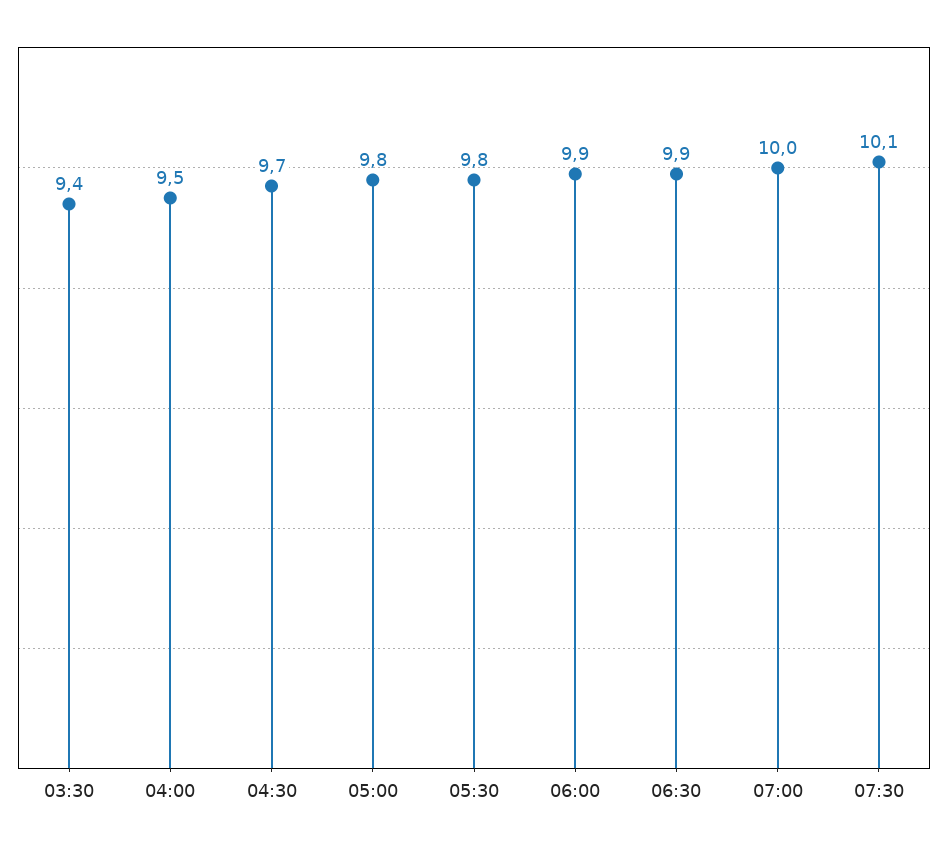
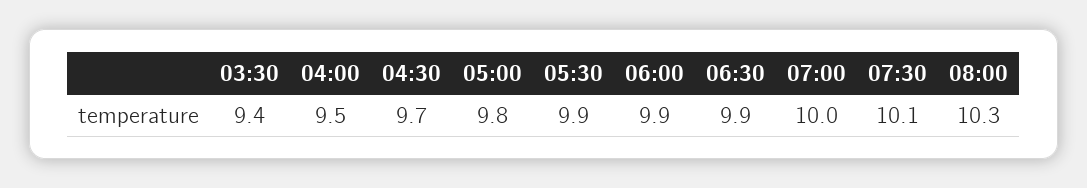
05:30: 9.8 -> 9.9
08:00: none -> 10.3

